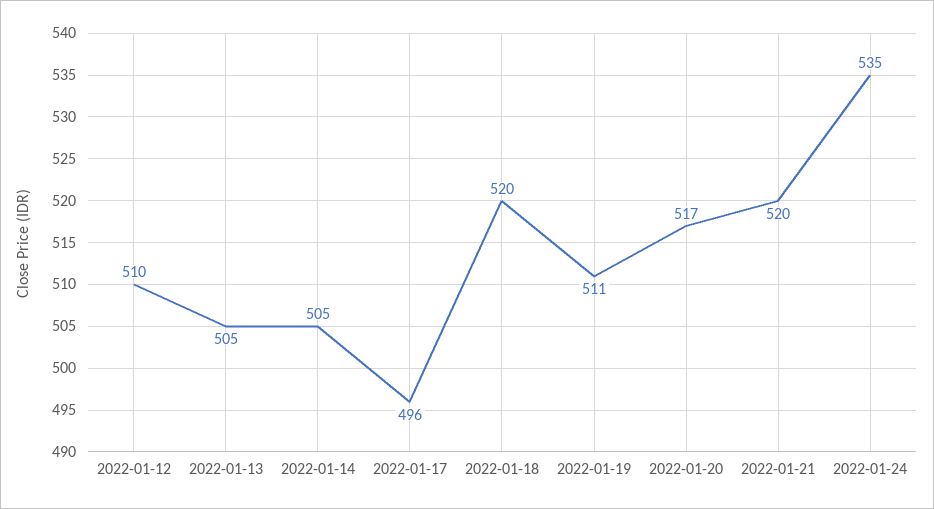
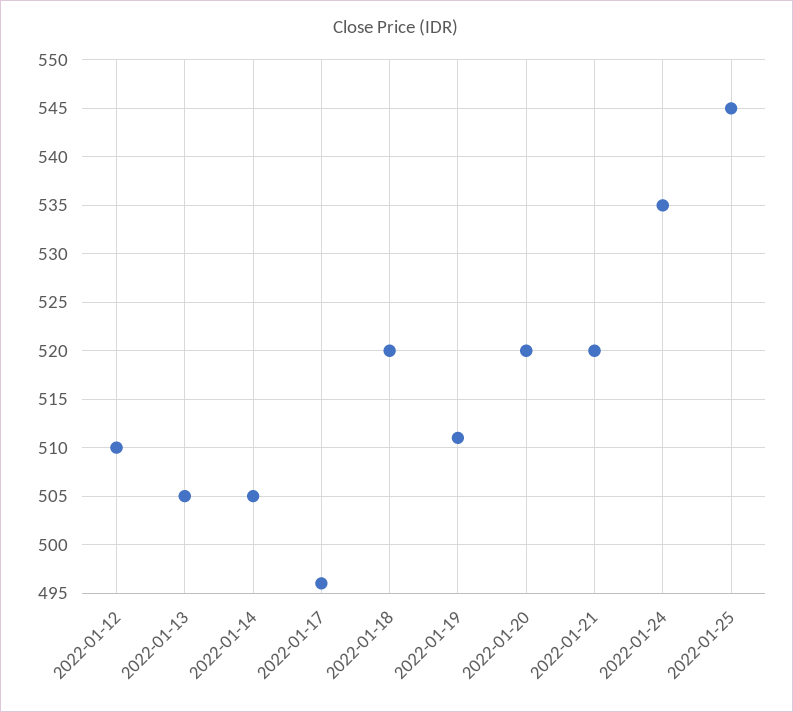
2022-01-20: 517 -> 520
2022-01-25: none -> 545

